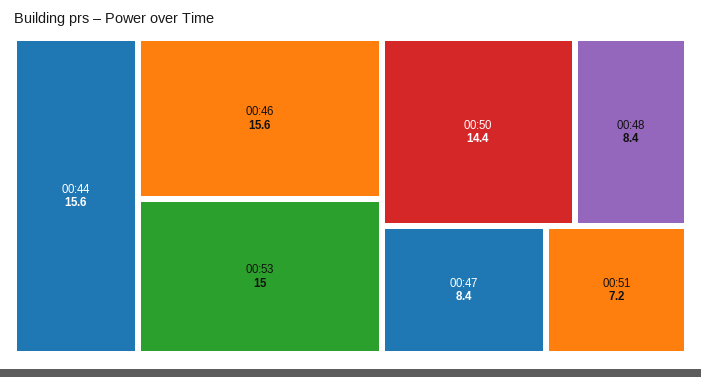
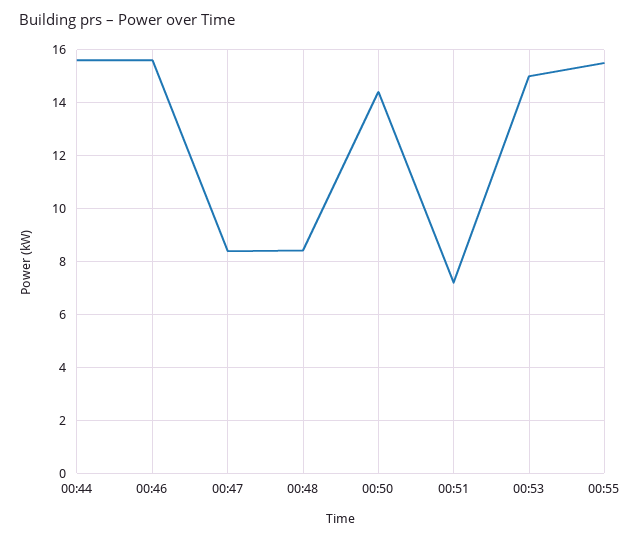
00:55: none -> 15.5

